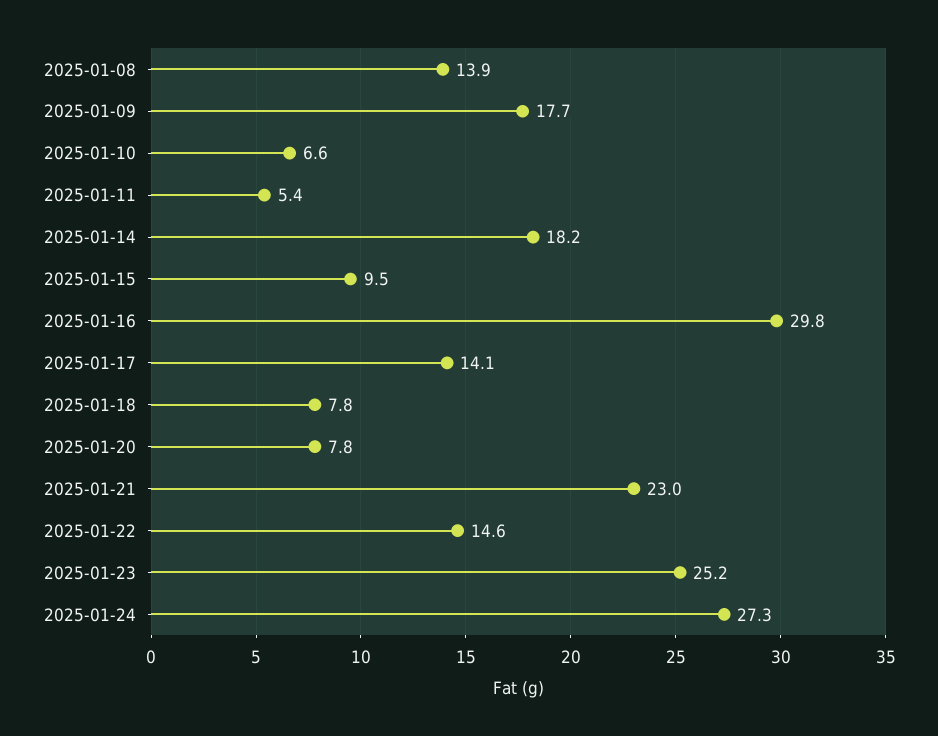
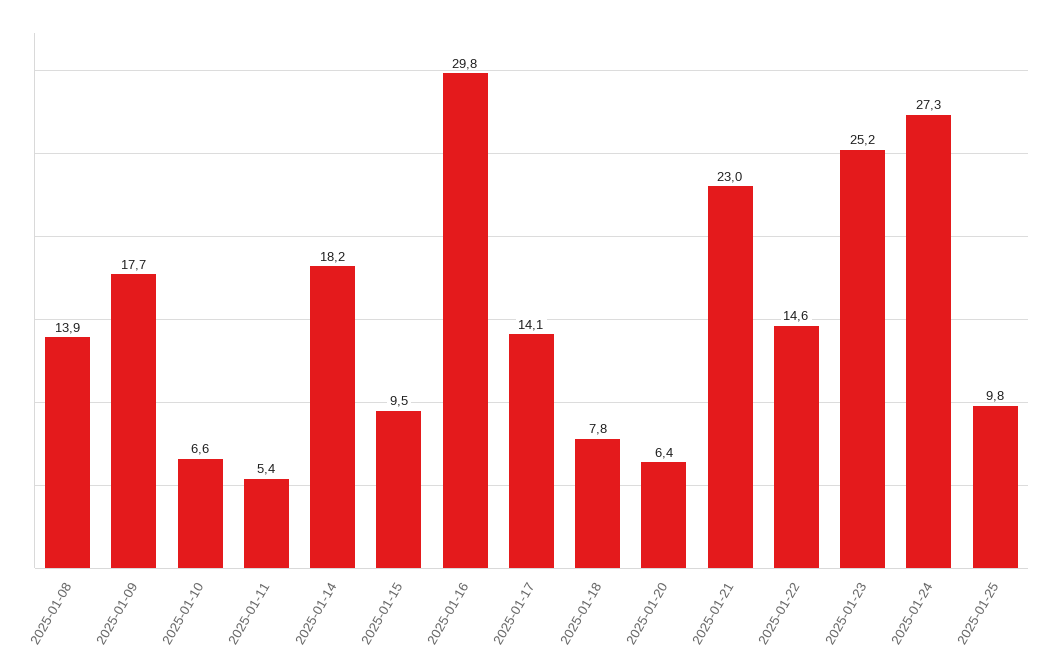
2025-01-20: 7.8 -> 6.4
2025-01-25: none -> 9.8

